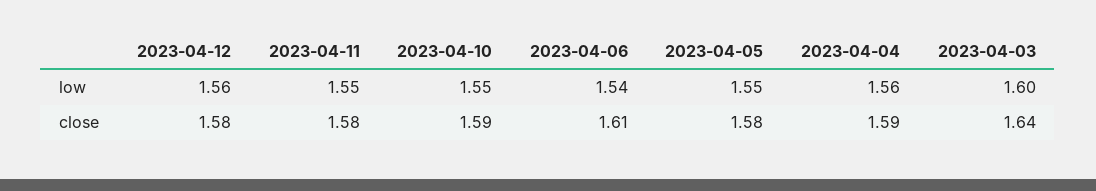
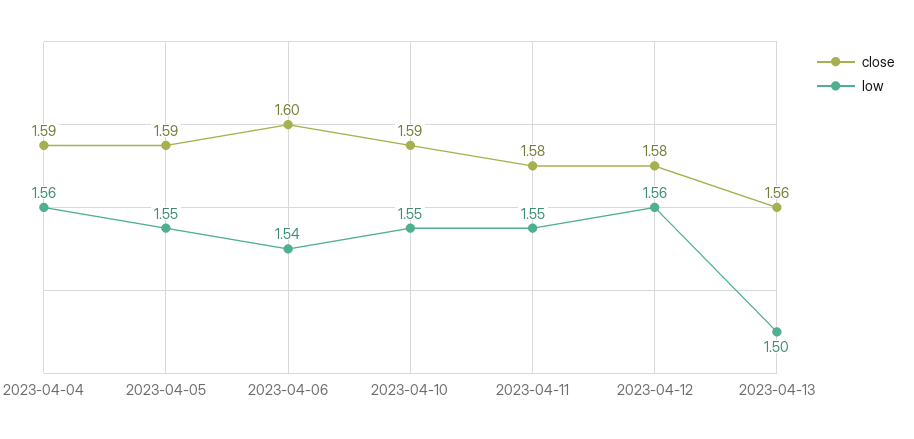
low, 2023-04-03: 1.6 -> none
close, 2023-04-06: 1.61 -> 1.6
close, 2023-04-05: 1.58 -> 1.59
close, 2023-04-03: 1.64 -> none
close, 2023-04-13: none -> 1.56
low, 2023-04-13: none -> 1.5

